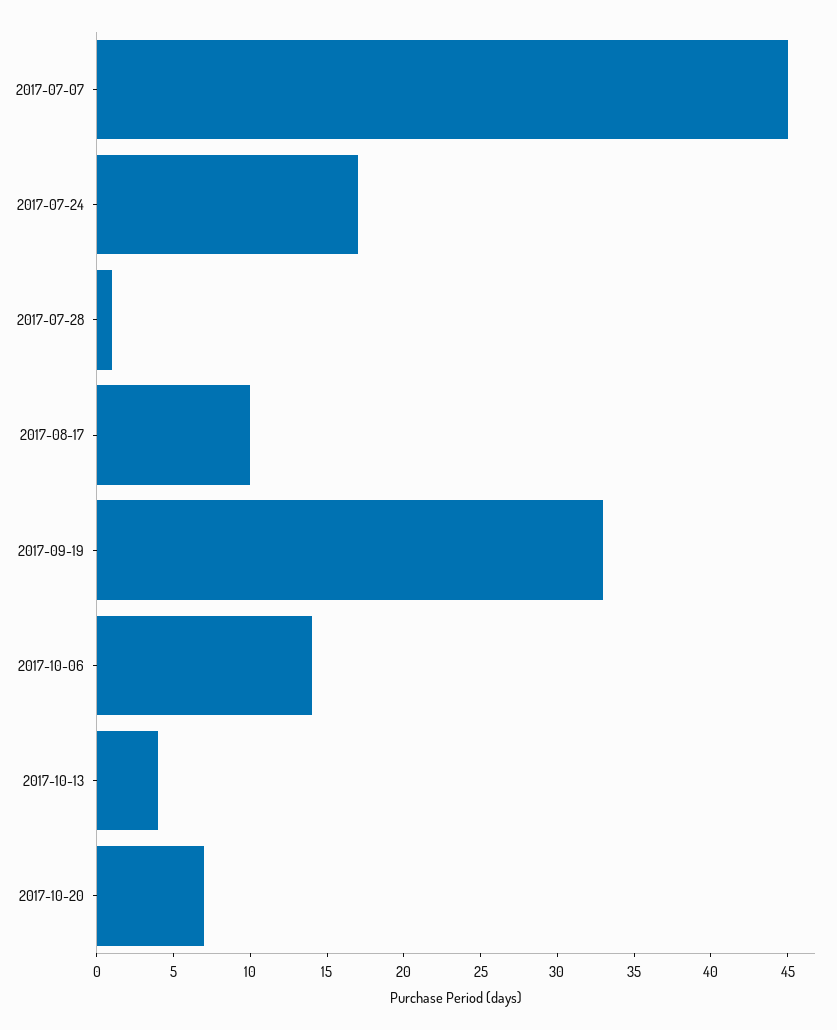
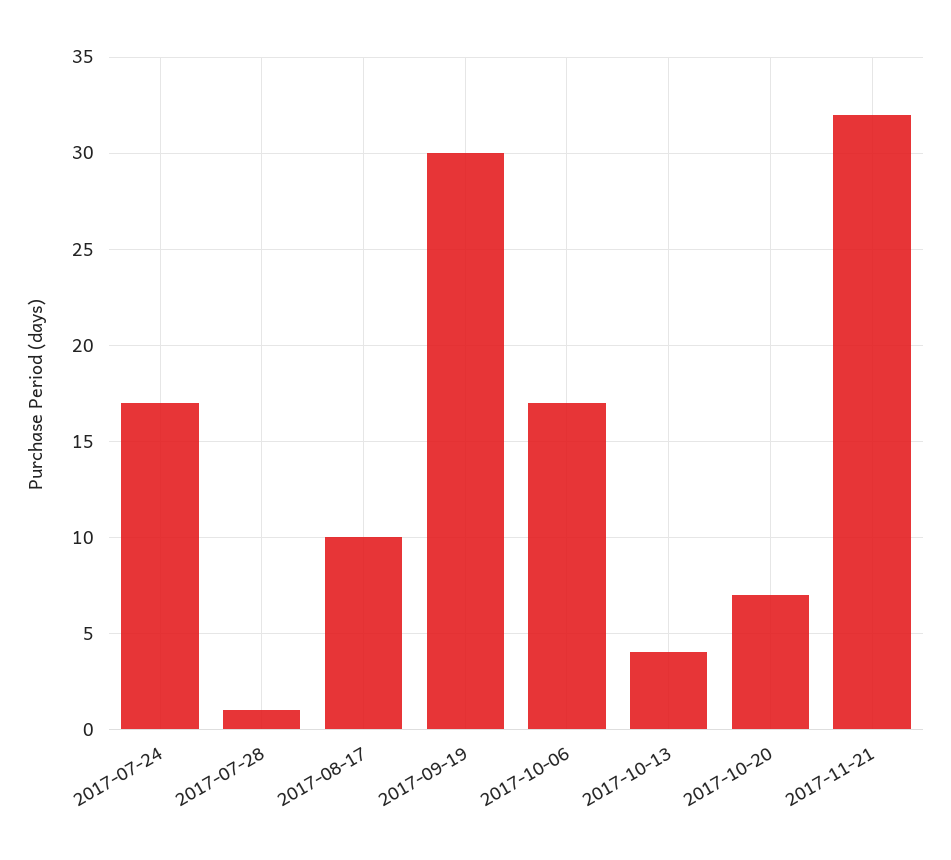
2017-07-07: 45 -> none
2017-09-19: 33 -> 30
2017-10-06: 14 -> 17
2017-11-21: none -> 32

